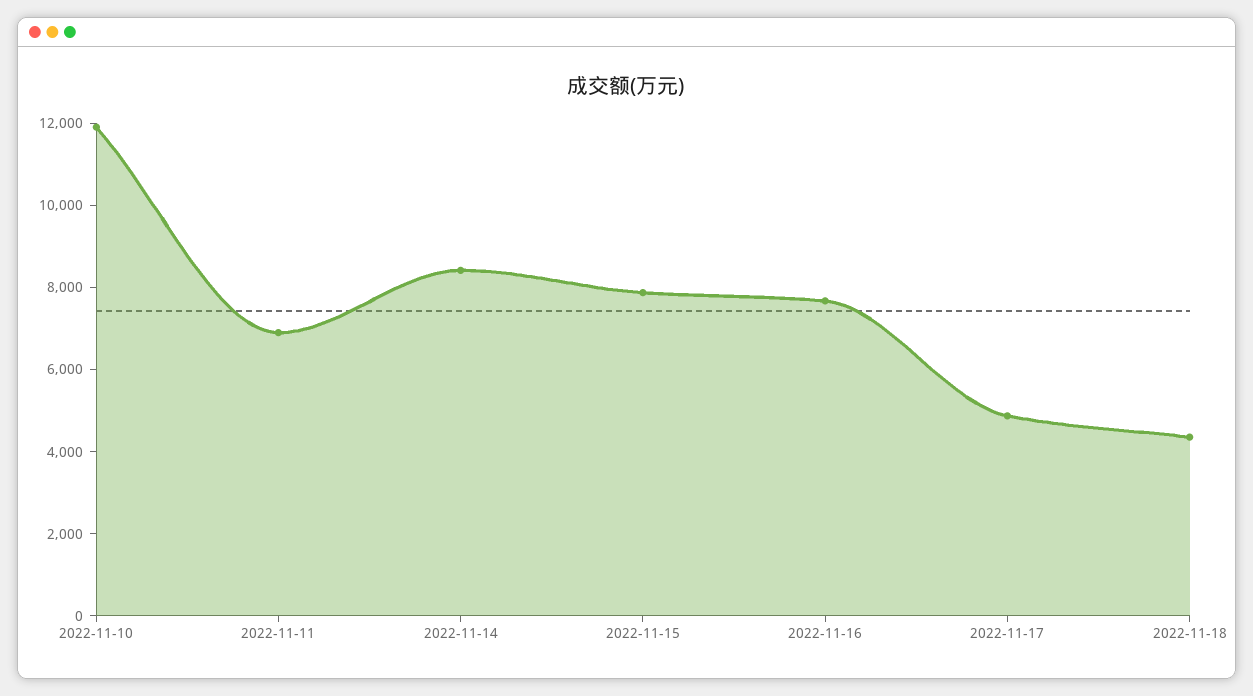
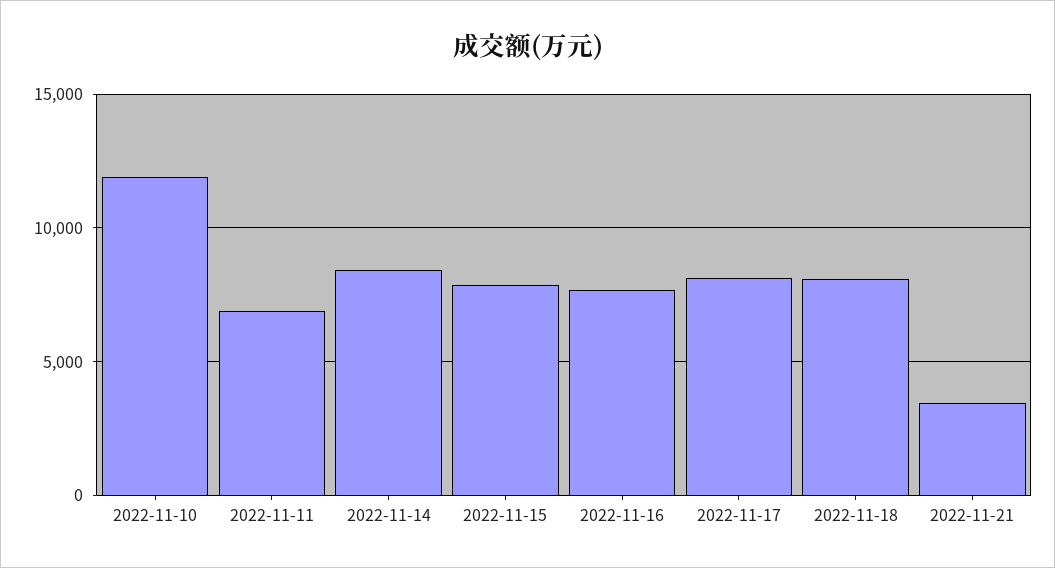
2022-11-17: 5000 -> 8000
2022-11-18: 4500 -> 8000
2022-11-21: none -> 3500

